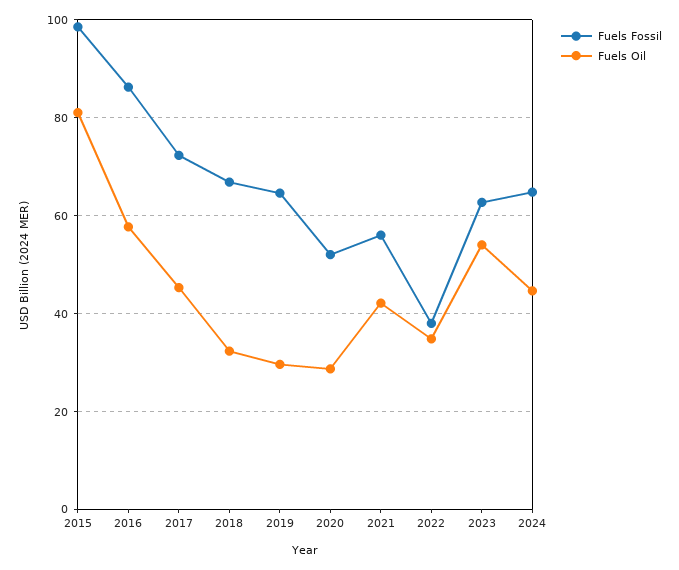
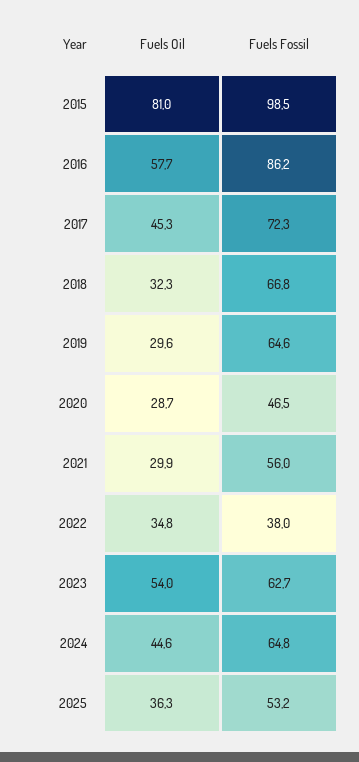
Fuels Fossil, 2020: 52 -> 46.5
Fuels Oil, 2021: 42 -> 29.9
Fuels Oil, 2025: none -> 36.3
Fuels Fossil, 2025: none -> 53.2

